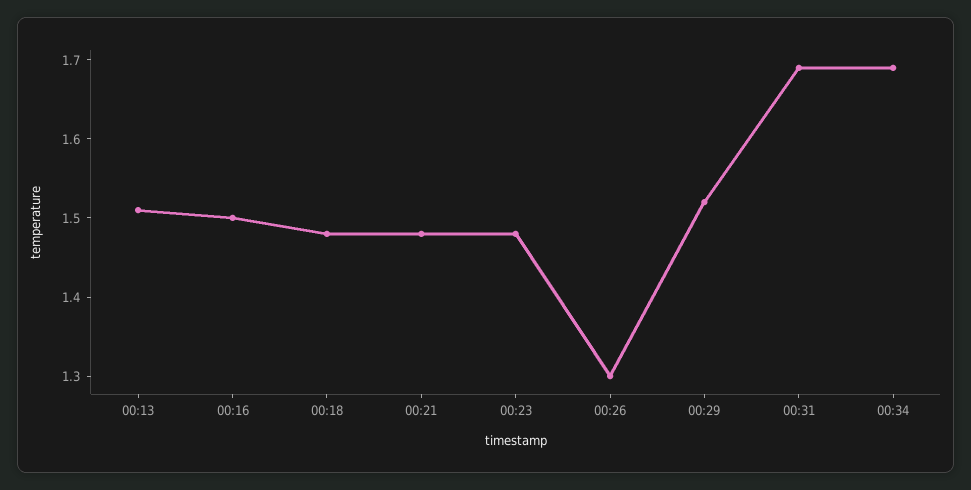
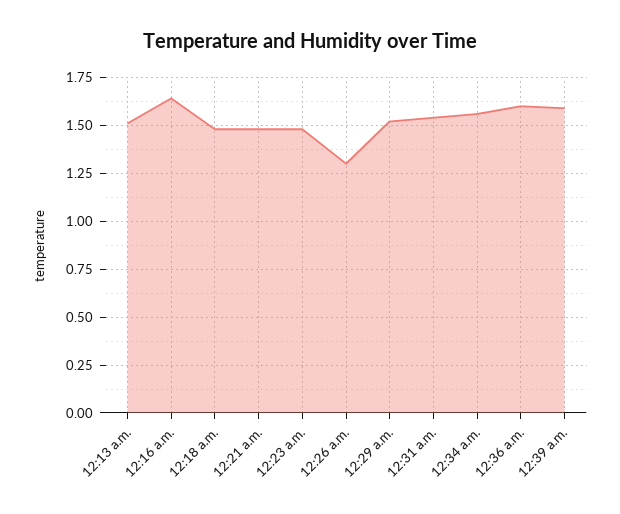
00:16: 1.5 -> 1.65
00:31: 1.7 -> 1.55
00:34: 1.7 -> 1.55
12:36 a.m.: none -> 1.6
12:39 a.m.: none -> 1.6

